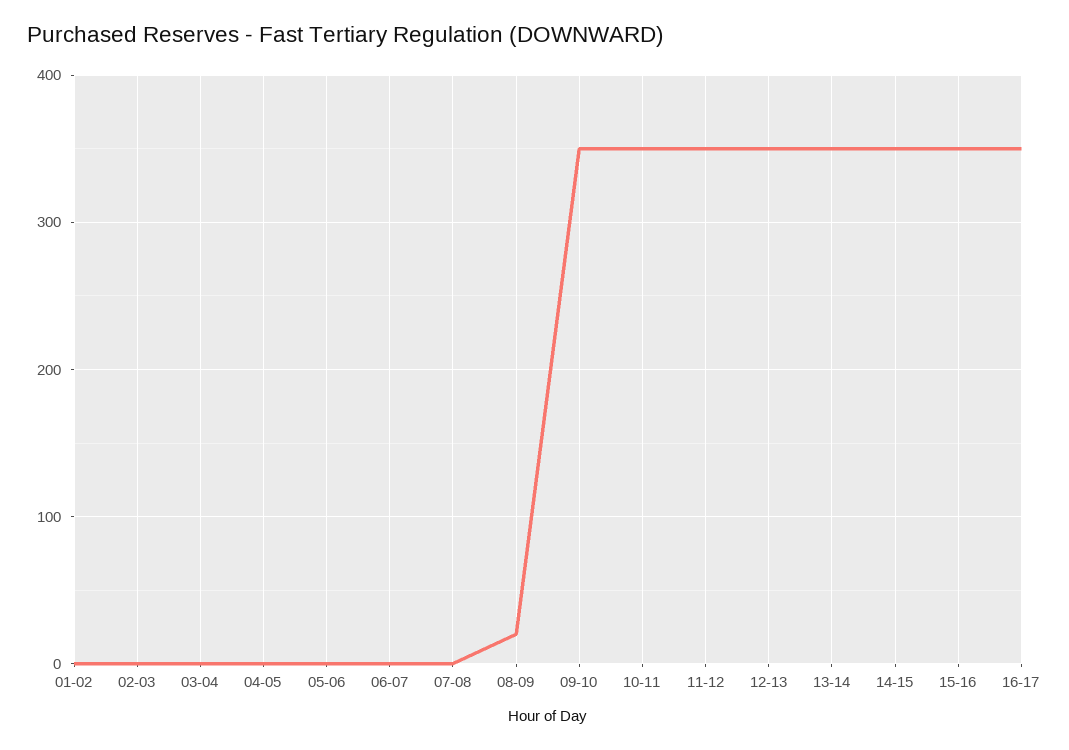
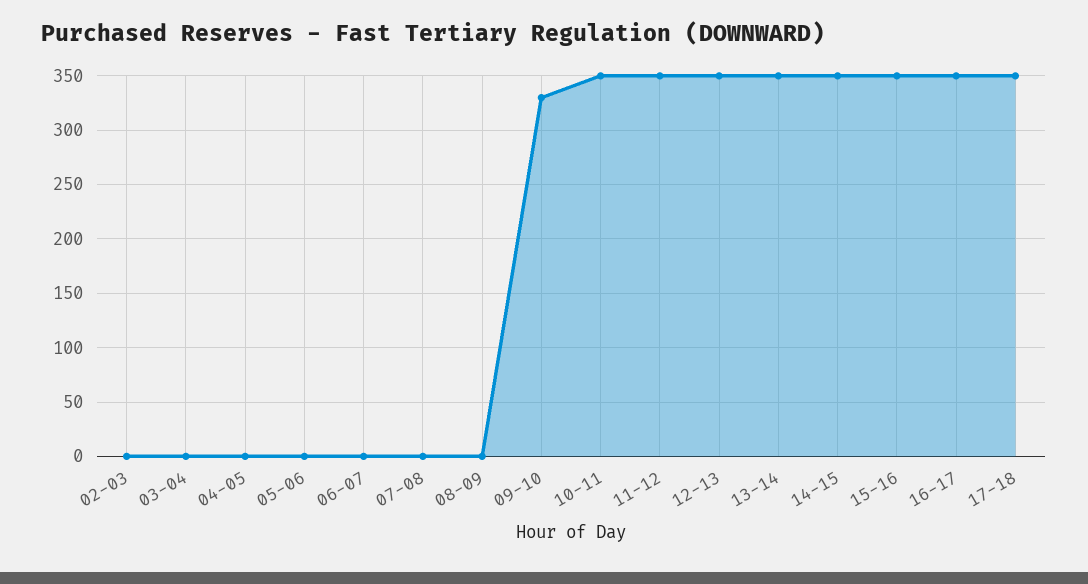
01-02: 0 -> none
08-09: 20 -> 0
09-10: 350 -> 330
17-18: none -> 350

